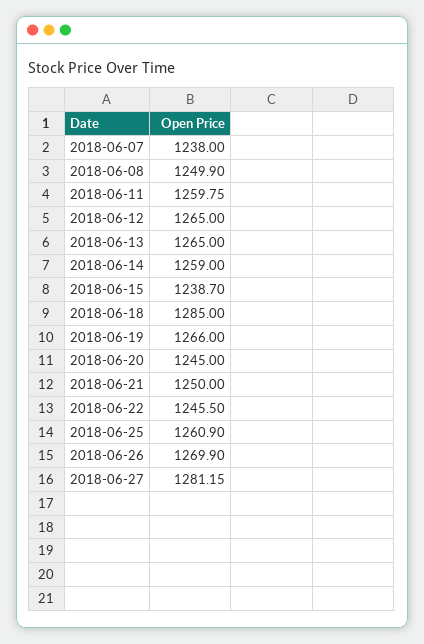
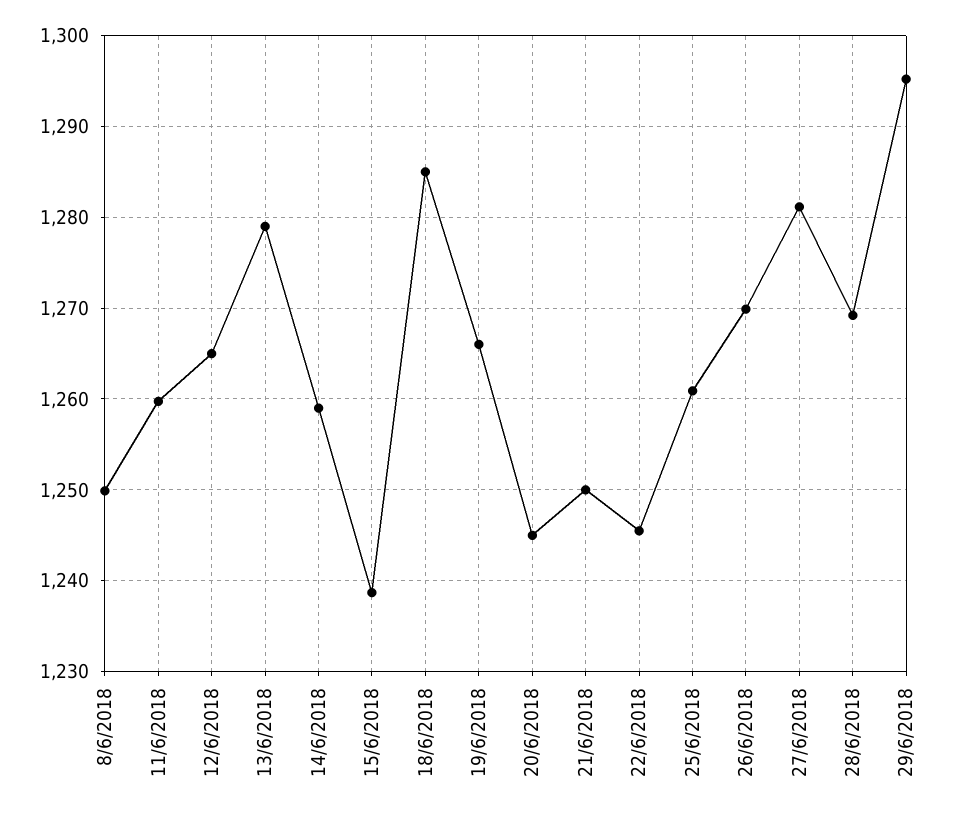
2018-06-07: 1238 -> none
2018-06-13: 1265 -> 1279
28/6/2018: none -> 1269
29/6/2018: none -> 1295

